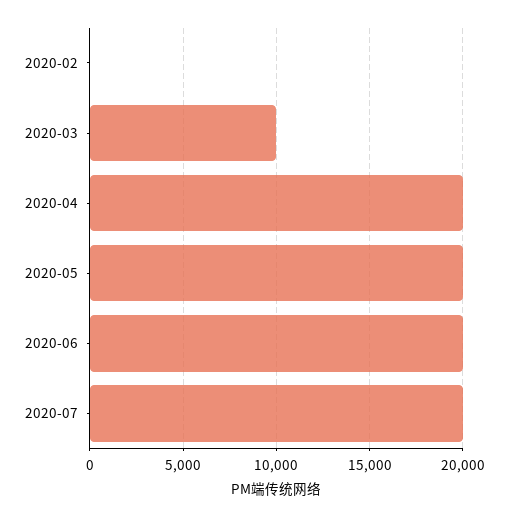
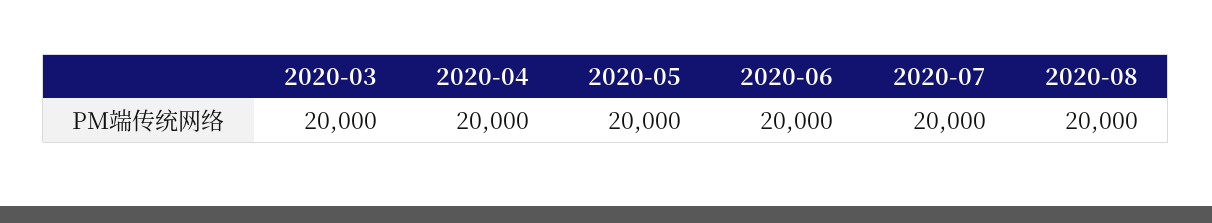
2020-02: 0 -> none
2020-03: 10000 -> 20000
2020-08: none -> 20000

